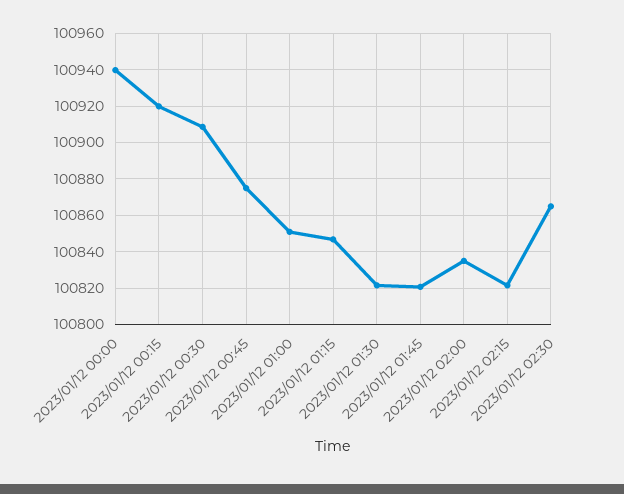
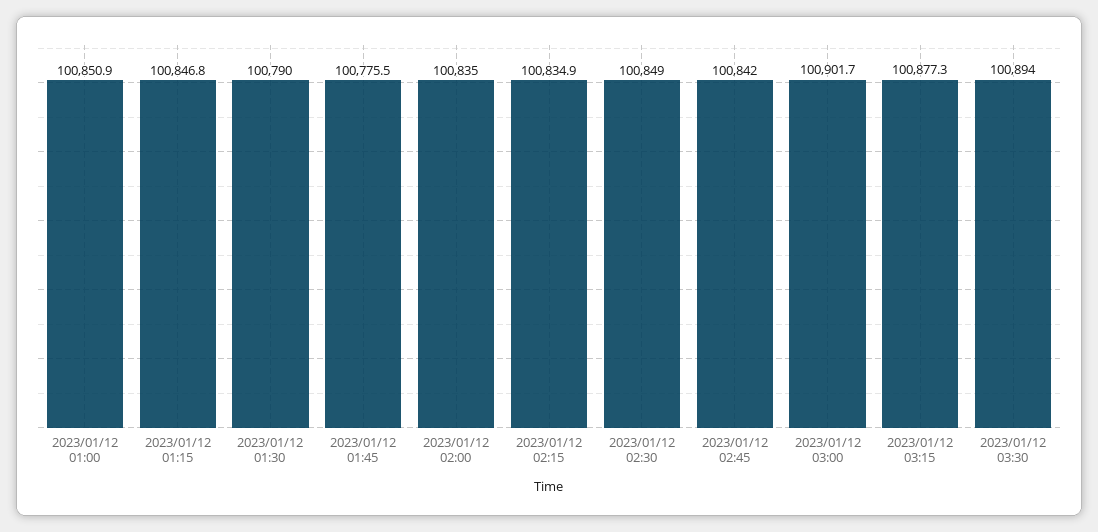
2023/01/12 00:00: 100940 -> none
2023/01/12 00:15: 100920 -> none
2023/01/12 00:30: 100910 -> none
2023/01/12 00:45: 100875 -> none
2023/01/12 01:30: 100820 -> 100790
2023/01/12 01:45: 100820 -> 100775.5
2023/01/12 02:15: 100820 -> 100834.9
2023/01/12 02:30: 100865 -> 100849
2023/01/12 02:45: none -> 100842
2023/01/12 03:00: none -> 100901.7
2023/01/12 03:15: none -> 100877.3
2023/01/12 03:30: none -> 100894

